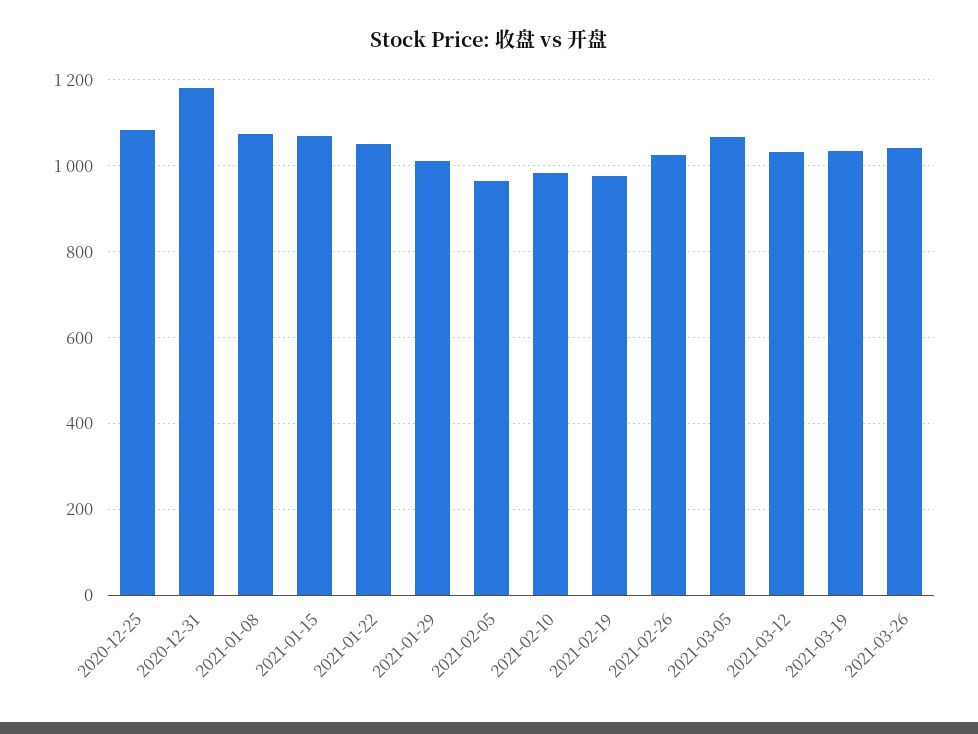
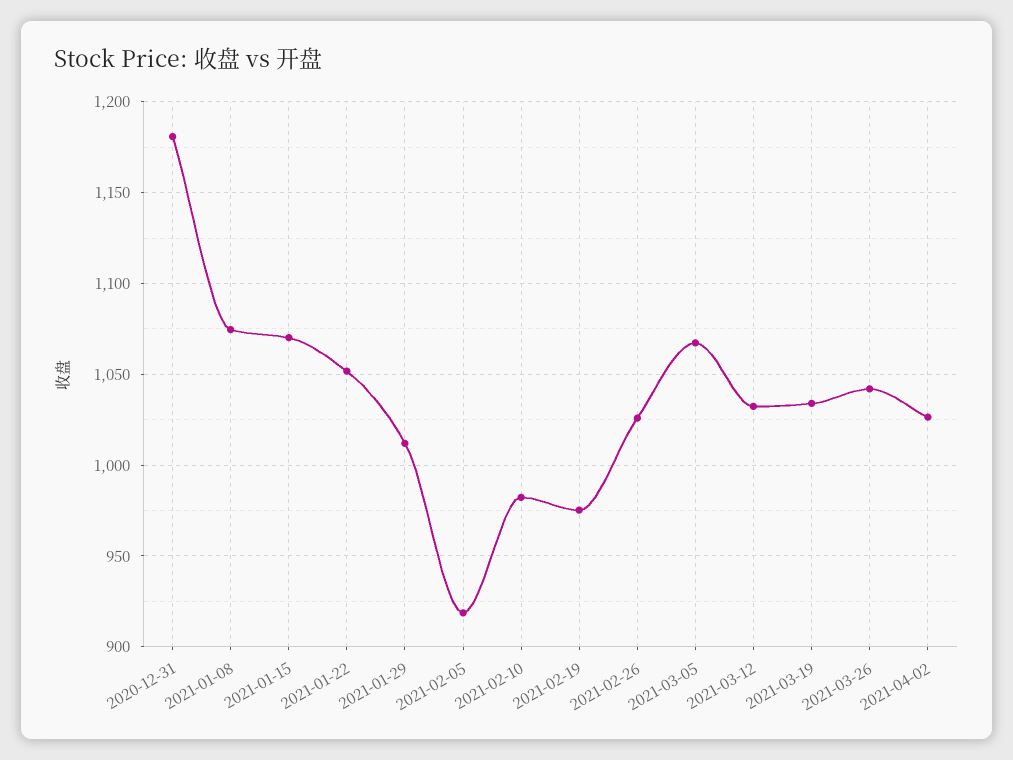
2020-12-25: 1080 -> none
2021-02-05: 960 -> 920
2021-04-02: none -> 1025

